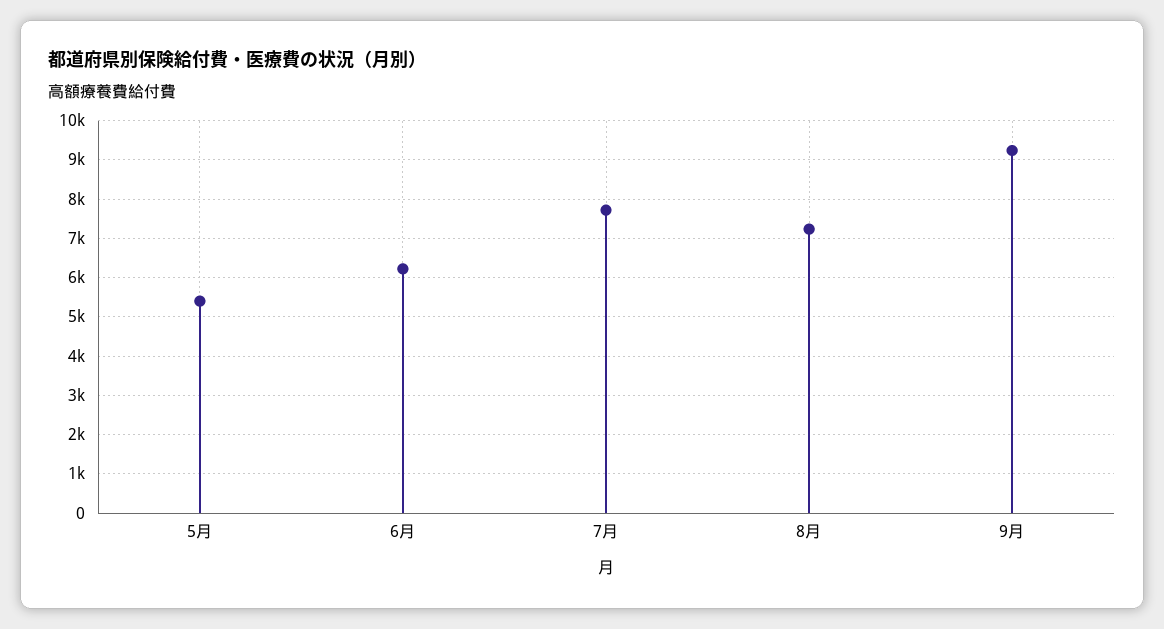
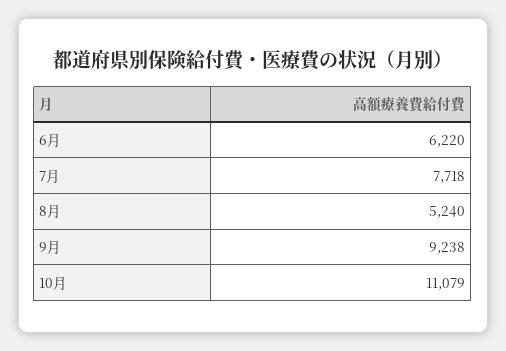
5月: 5400 -> none
8月: 7200 -> 5240
10月: none -> 11079

